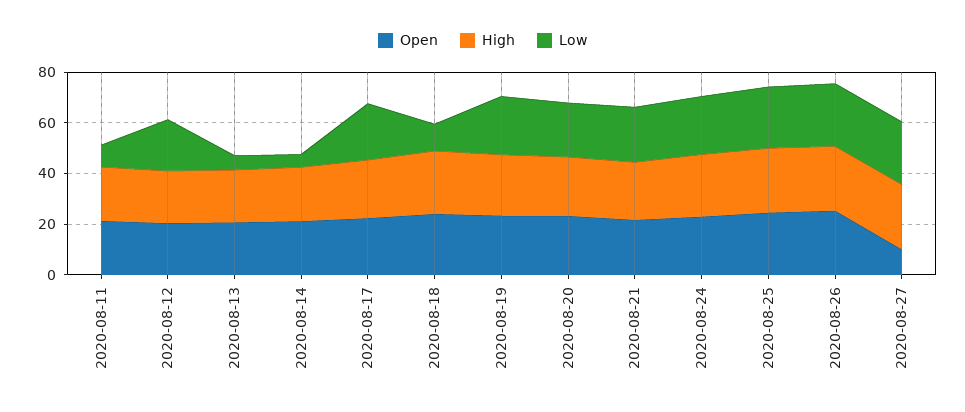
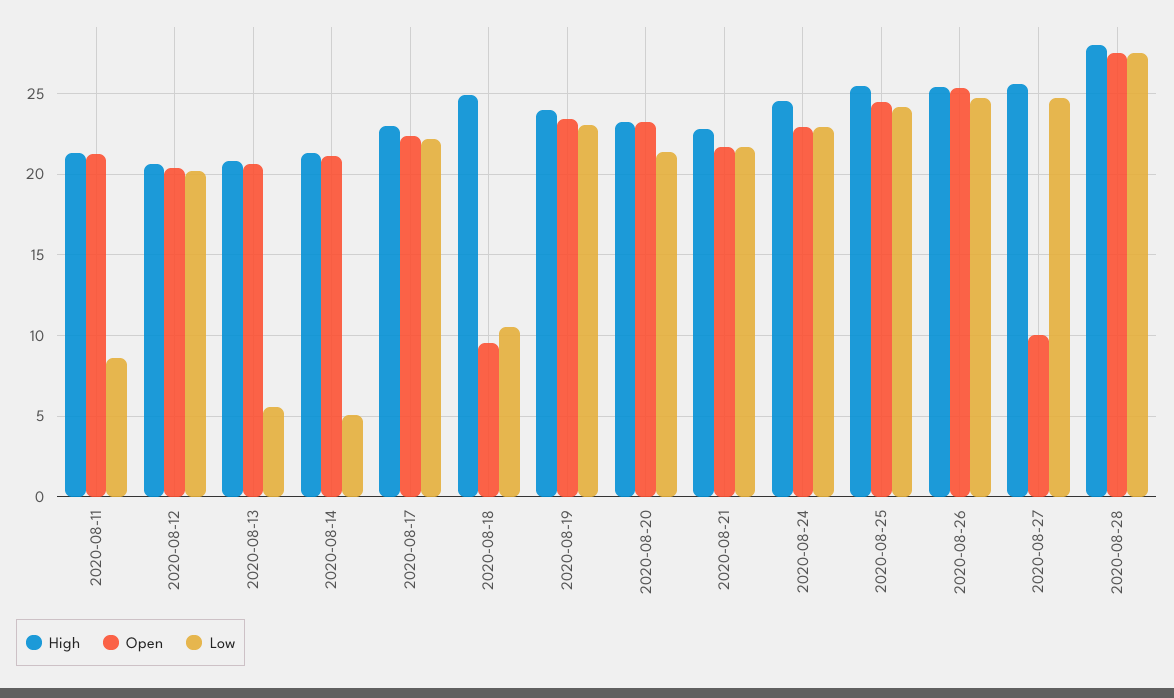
Open, 2020-08-18: 25 -> 9.5
High, 2020-08-28: none -> 28
Open, 2020-08-28: none -> 27.5
Low, 2020-08-28: none -> 27.5

